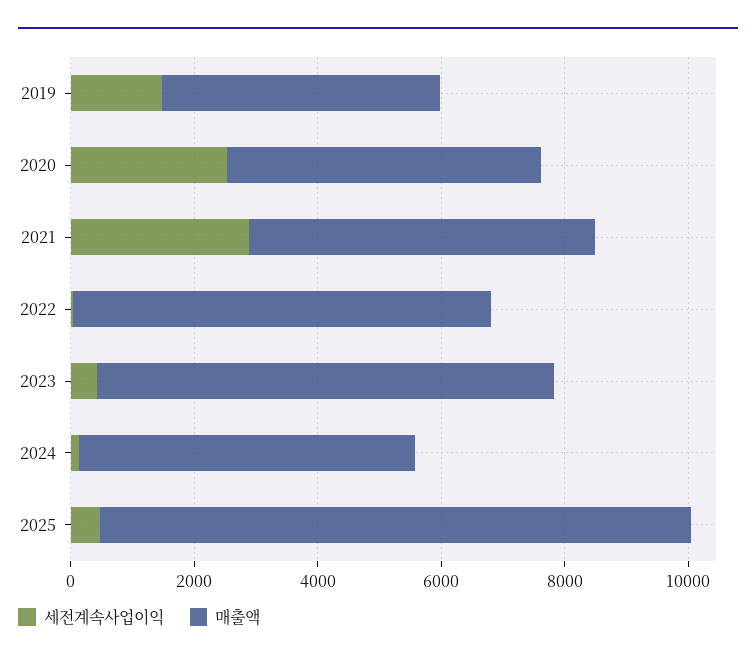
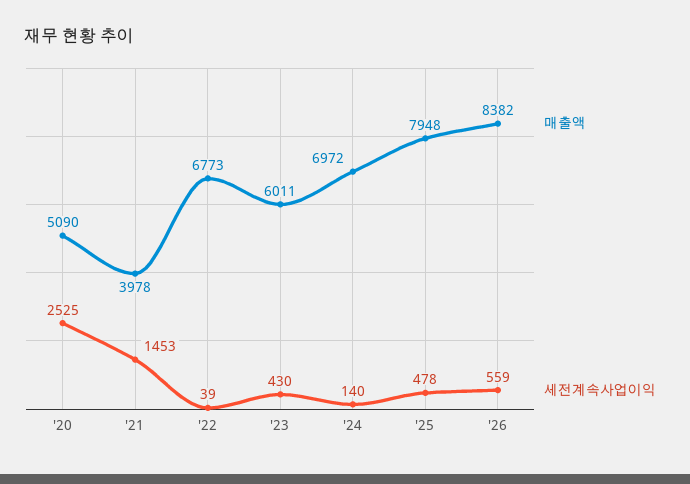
세전계속사업이익, 2019: 1500 -> none
매출액, 2019: 4500 -> none
세전계속사업이익, 2021: 3000 -> 1453
매출액, 2021: 5500 -> 3978
매출액, 2023: 7500 -> 6011
매출액, 2024: 5500 -> 6972
매출액, 2025: 9500 -> 7948
매출액, '26: none -> 8382
세전계속사업이익, '26: none -> 559

